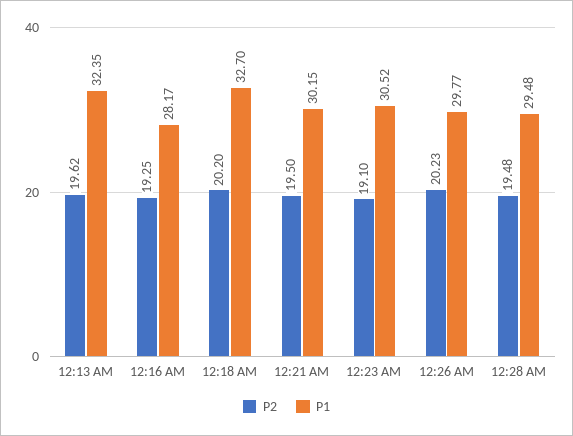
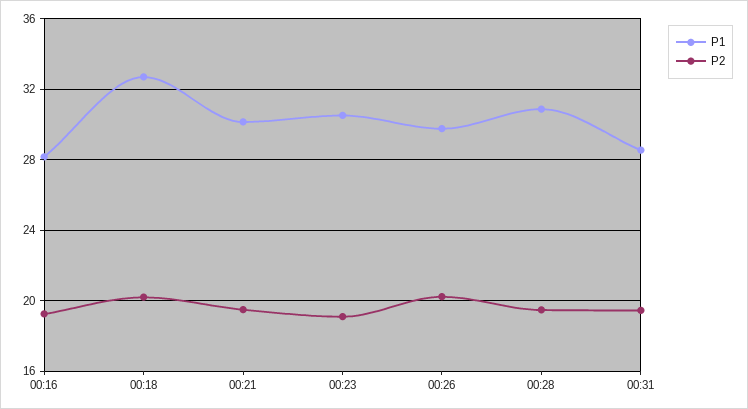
P2, 12:13 AM: 19.62 -> none
P1, 12:13 AM: 32.35 -> none
P1, 12:28 AM: 29.48 -> 31
P1, 00:31: none -> 28.5
P2, 00:31: none -> 19.5

